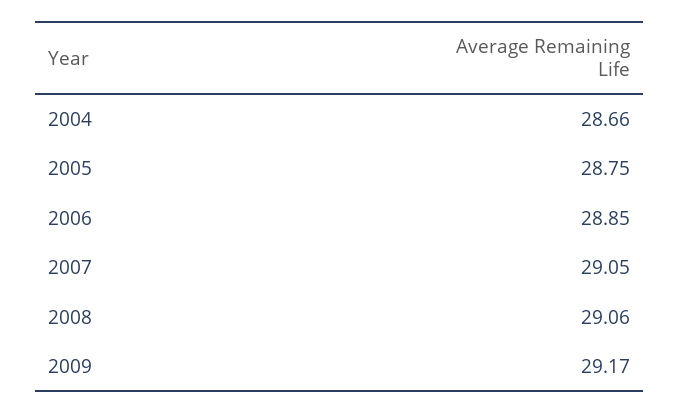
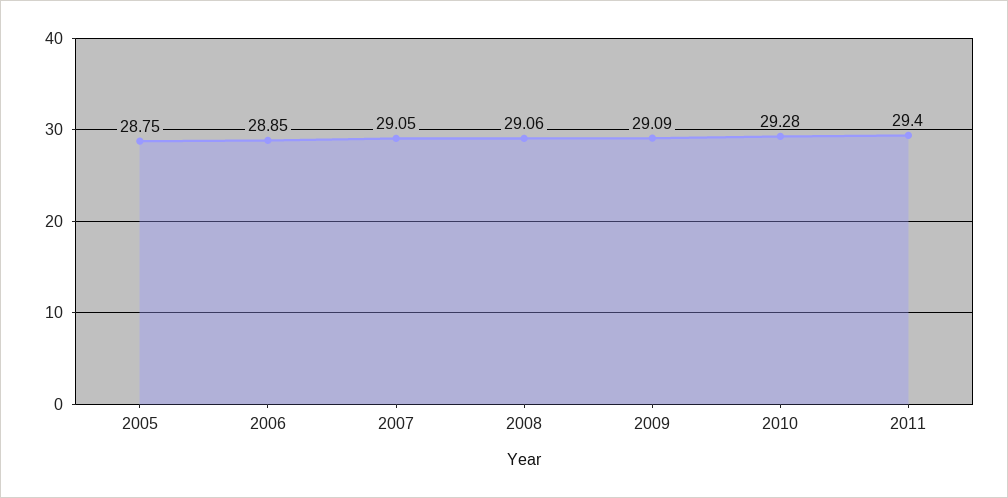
2004: 28.66 -> none
2009: 29.17 -> 29.09
2010: none -> 29.28
2011: none -> 29.4

